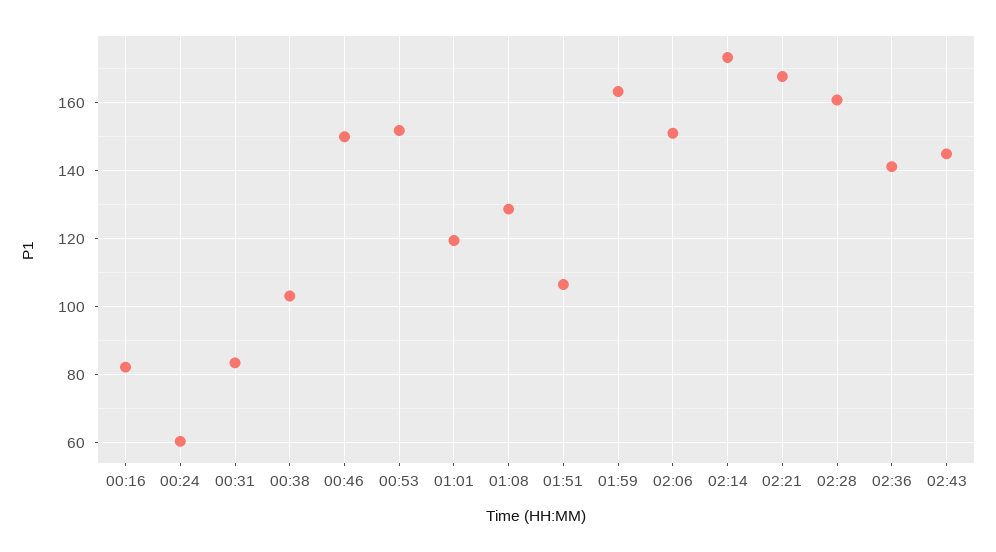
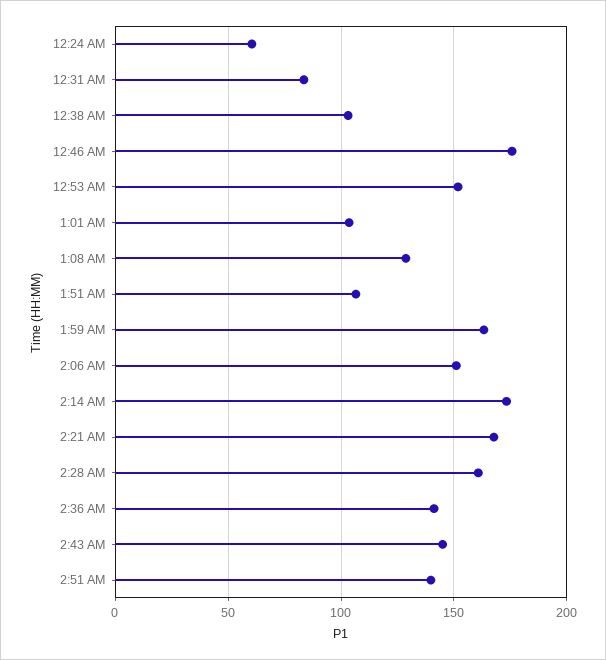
00:16: 82 -> none
00:46: 150 -> 175
01:01: 120 -> 105
2:51 AM: none -> 140

